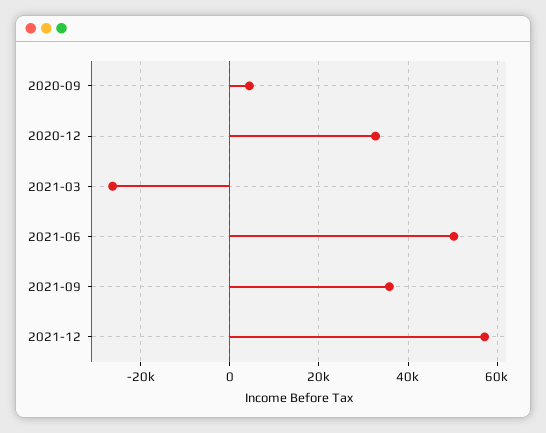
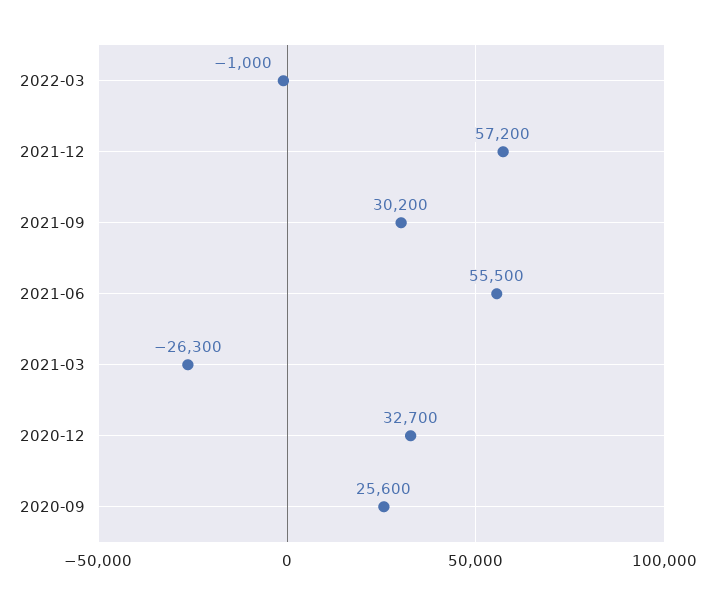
2020-09: 4000 -> 25600
2021-06: 50000 -> 55500
2021-09: 36000 -> 30200
2022-03: none -> -1000

